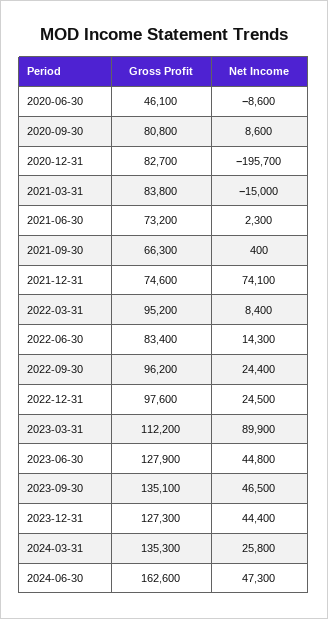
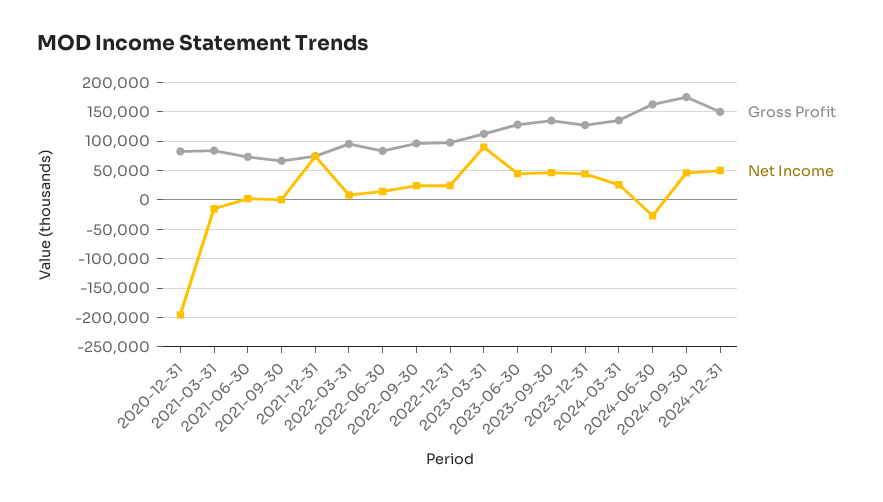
Gross Profit, 2020-06-30: 46100 -> none
Net Income, 2020-06-30: -8600 -> none
Gross Profit, 2020-09-30: 80800 -> none
Net Income, 2020-09-30: 8600 -> none
Net Income, 2024-06-30: 47300 -> -25000
Gross Profit, 2024-09-30: none -> 175000
Net Income, 2024-09-30: none -> 50000
Gross Profit, 2024-12-31: none -> 150000
Net Income, 2024-12-31: none -> 50000

